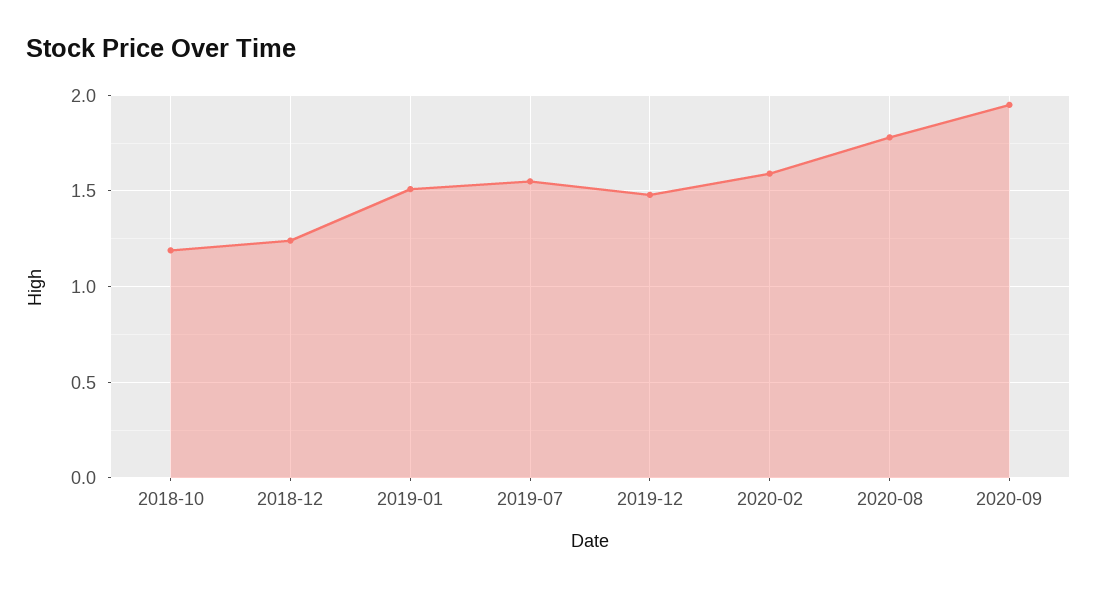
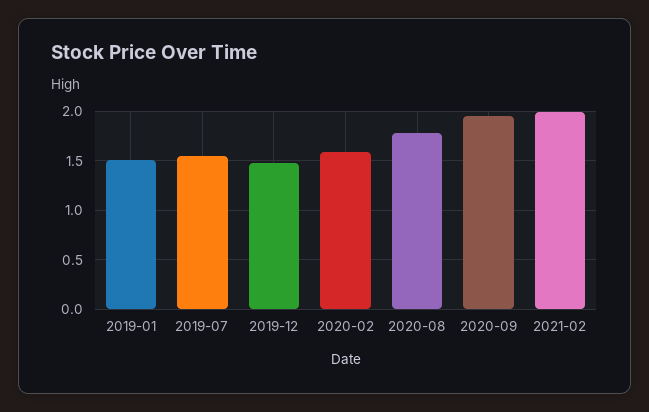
2018-10: 1.2 -> none
2018-12: 1.25 -> none
2021-02: none -> 2

